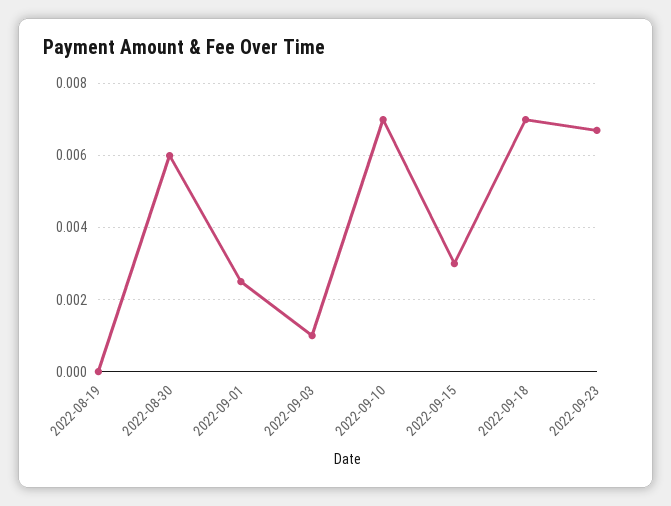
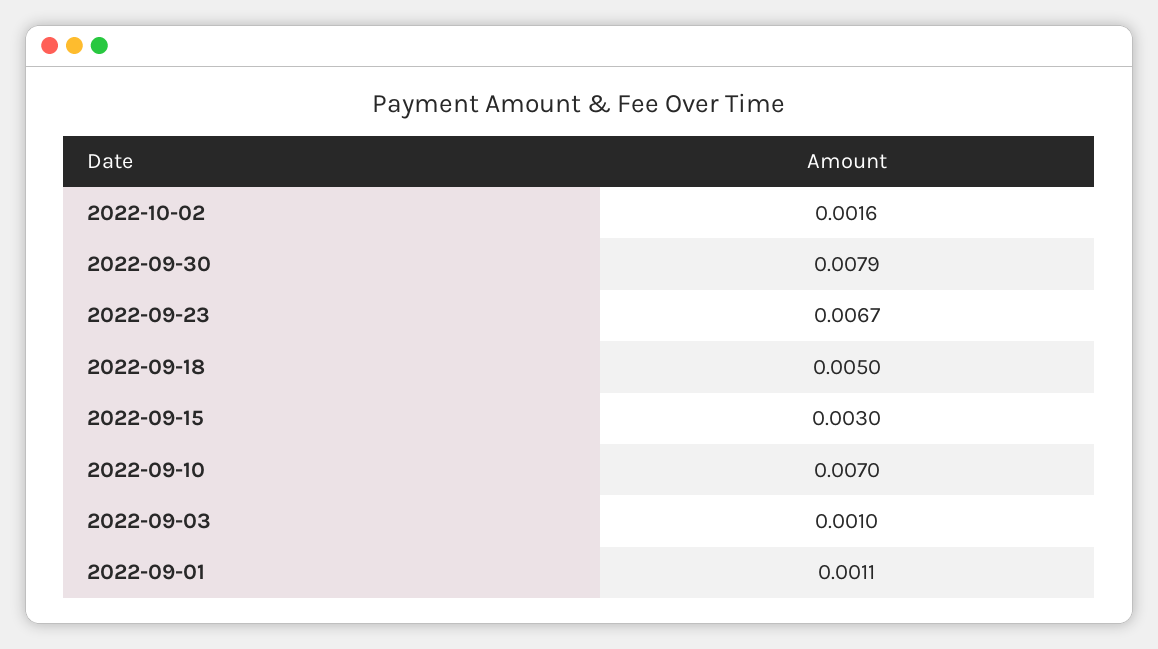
2022-08-19: 0 -> none
2022-08-30: 0.006 -> none
2022-09-01: 0.0025 -> 0.0011
2022-09-18: 0.007 -> 0.005
2022-10-02: none -> 0.0016
2022-09-30: none -> 0.0079

